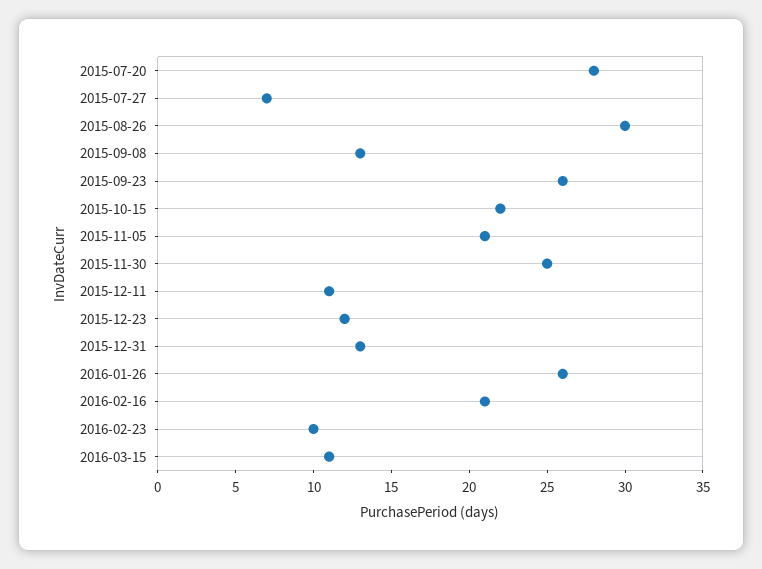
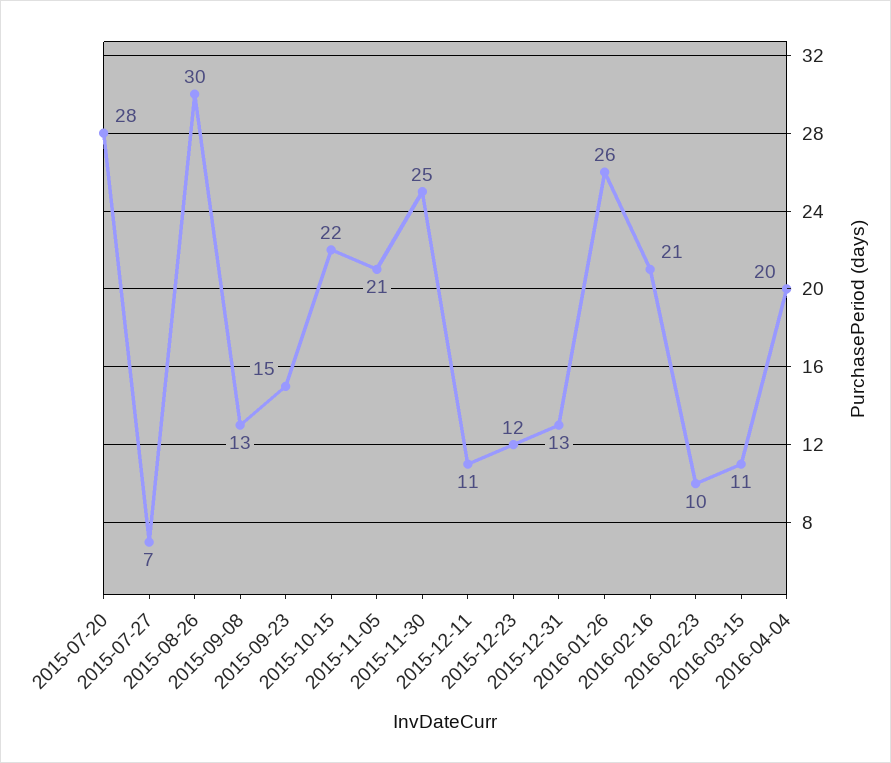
2015-09-23: 26 -> 15
2016-04-04: none -> 20

